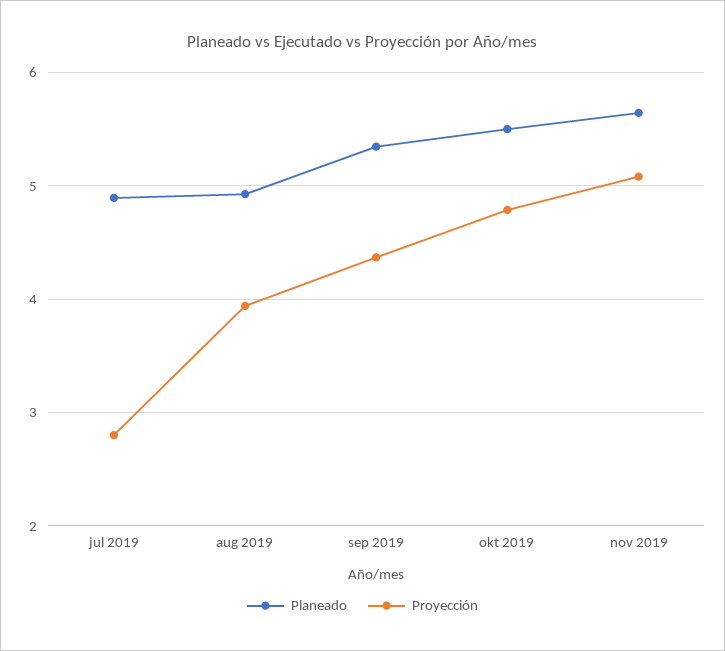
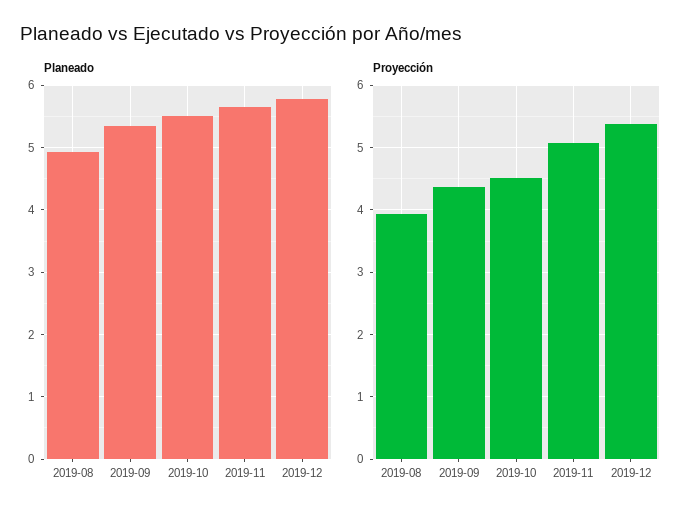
Planeado, jul 2019: 4.9 -> none
Proyección, jul 2019: 2.8 -> none
Proyección, okt 2019: 4.8 -> 4.5
Planeado, 2019-12: none -> 5.8
Proyección, 2019-12: none -> 5.4

